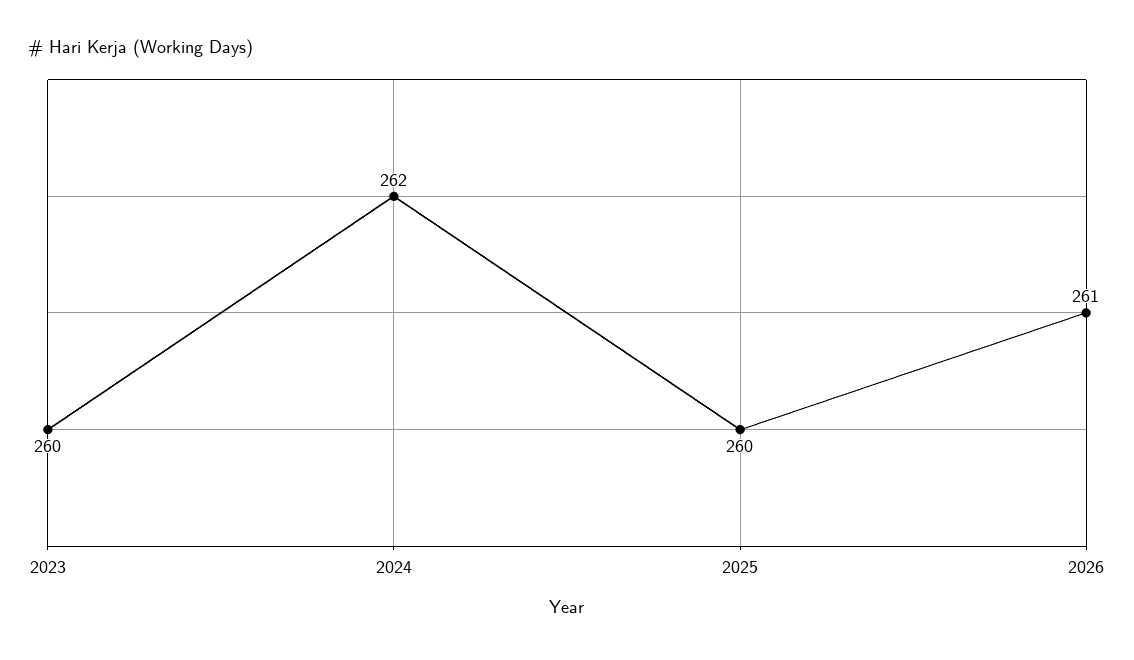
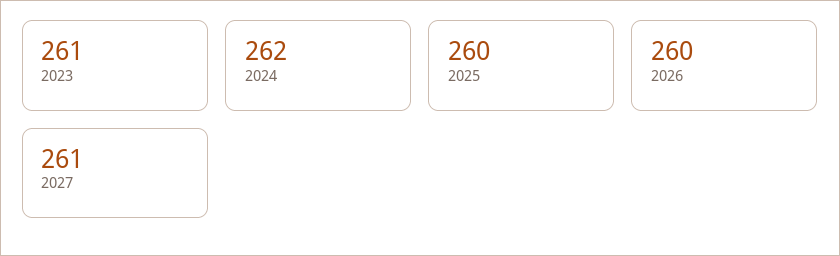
2023: 260 -> 261
2026: 261 -> 260
2027: none -> 261

